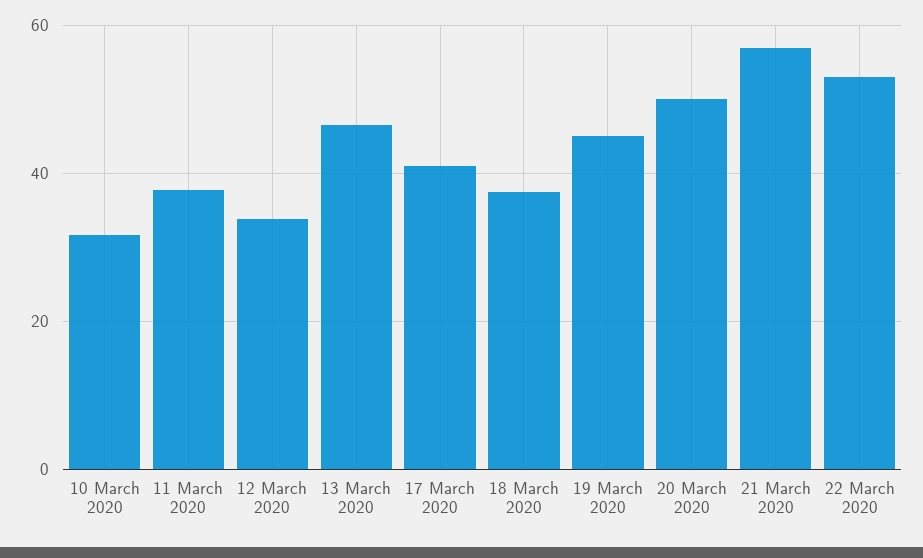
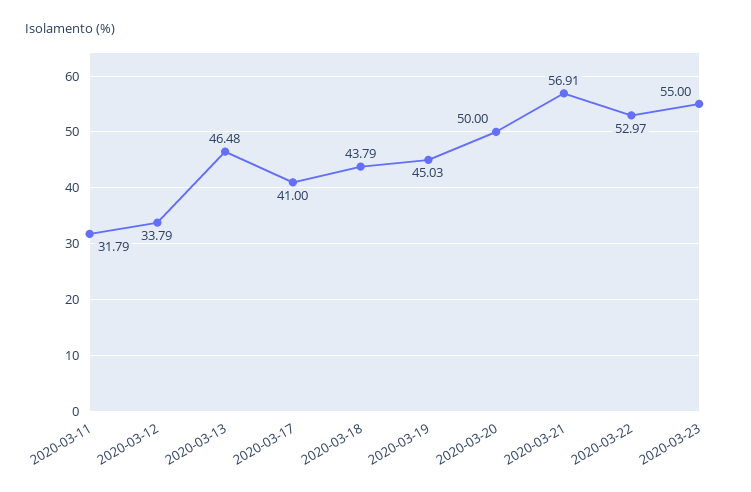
10 March 2020: 32 -> none
11 March 2020: 38 -> 31.79
18 March 2020: 38 -> 43.79
2020-03-23: none -> 55

